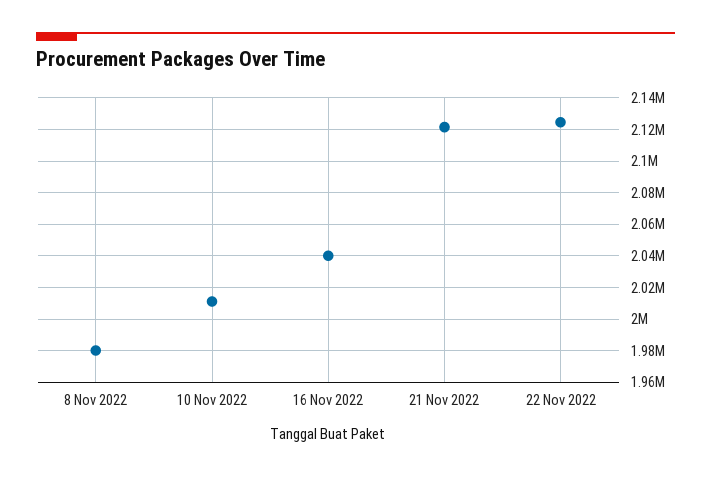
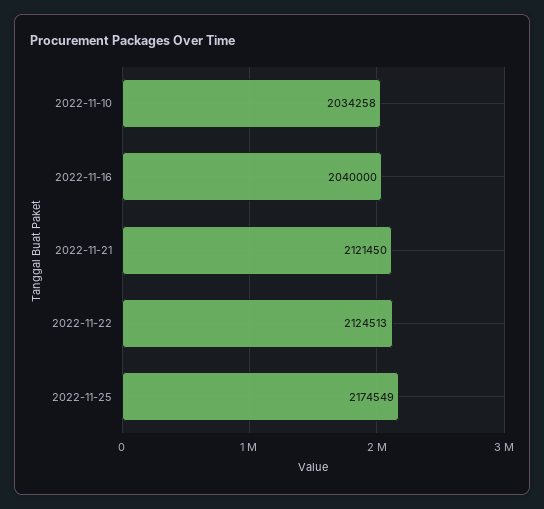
8 Nov 2022: 1980000 -> none
10 Nov 2022: 2010000 -> 2034258
2022-11-25: none -> 2174549

